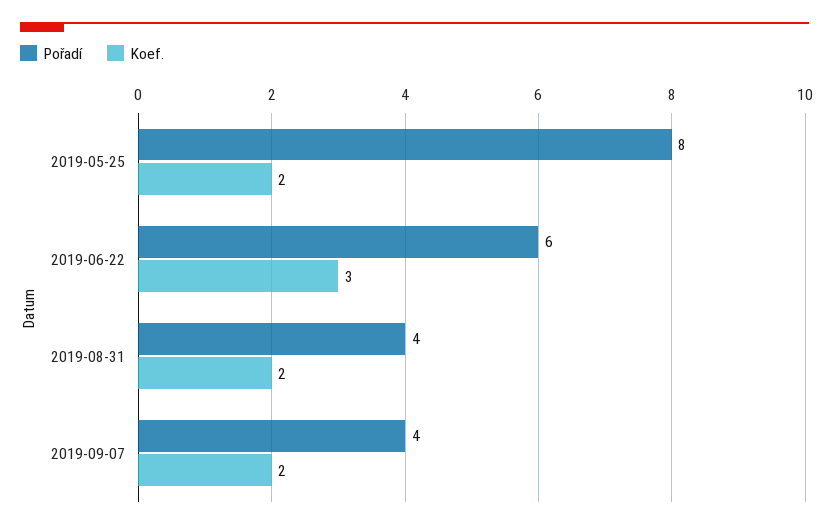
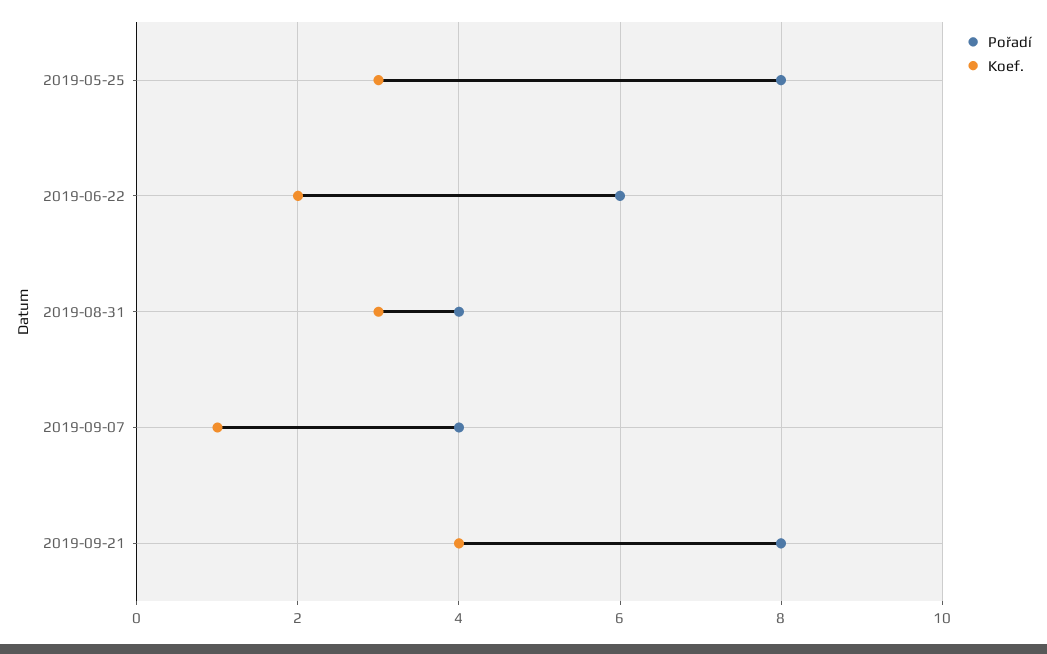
Koef., 2019-05-25: 2 -> 3
Koef., 2019-06-22: 3 -> 2
Koef., 2019-08-31: 2 -> 3
Koef., 2019-09-07: 2 -> 1
Pořadí, 2019-09-21: none -> 8
Koef., 2019-09-21: none -> 4

